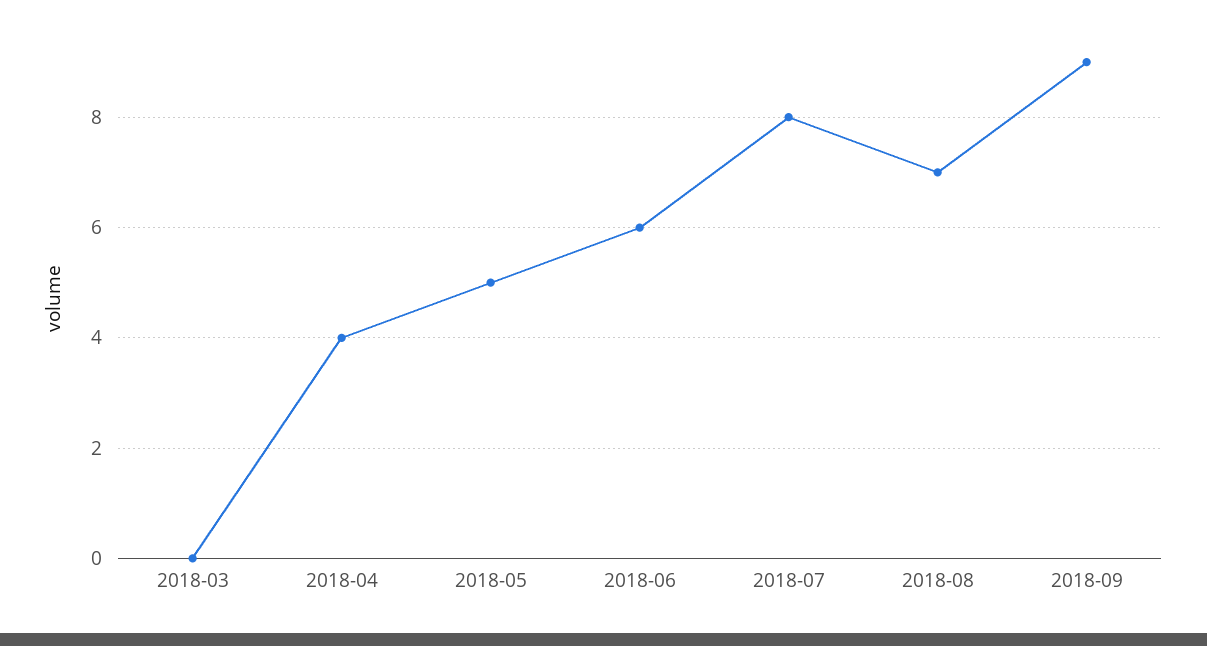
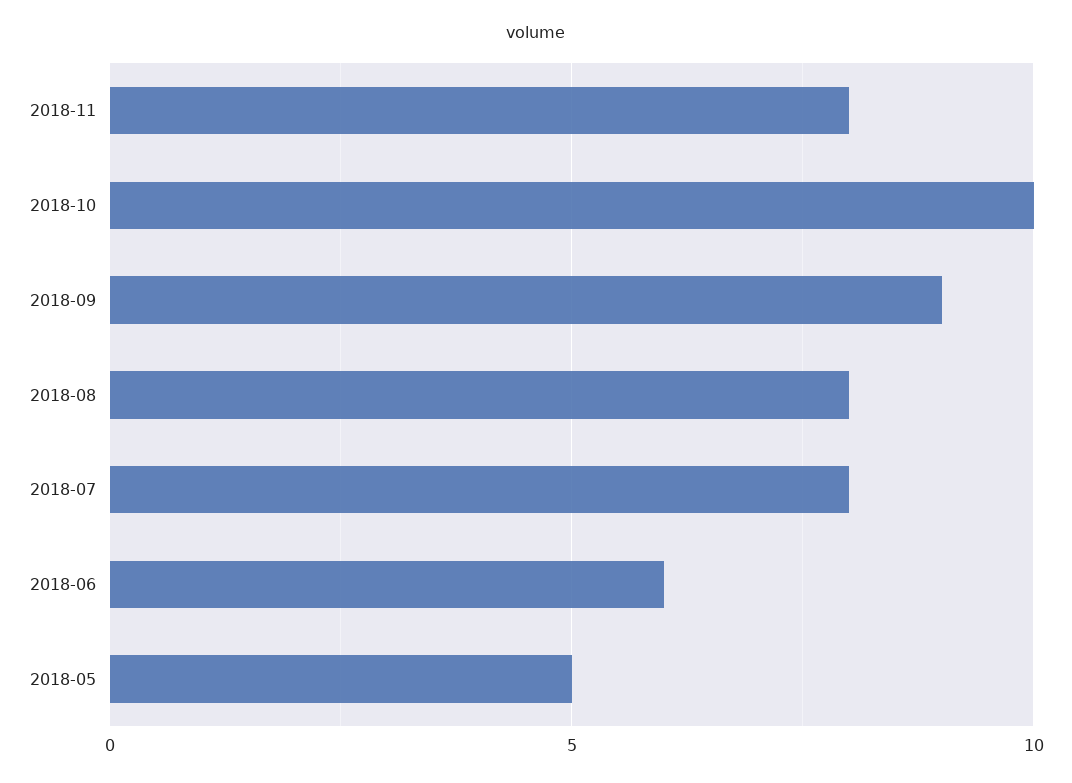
2018-03: 0 -> none
2018-04: 4 -> none
2018-08: 7 -> 8
2018-11: none -> 8
2018-10: none -> 10

